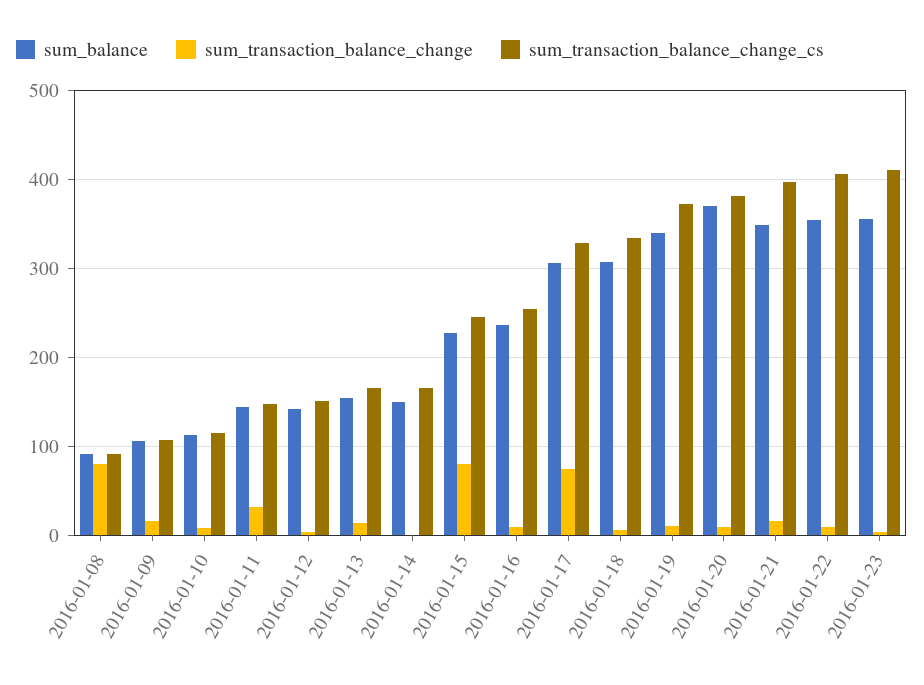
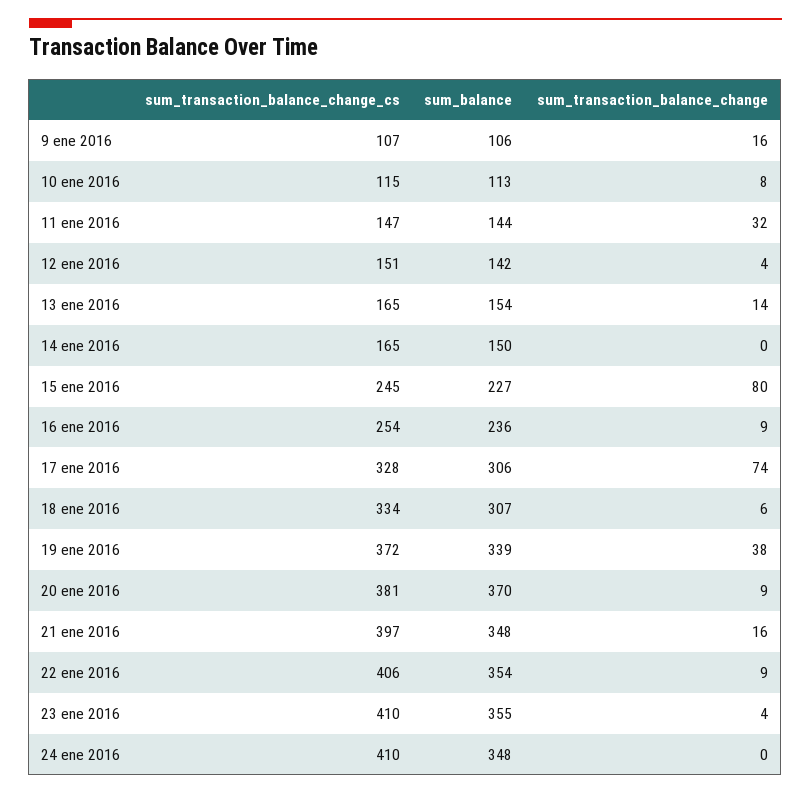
sum_balance, 2016-01-08: 90 -> none
sum_transaction_balance_change, 2016-01-08: 80 -> none
sum_transaction_balance_change_cs, 2016-01-08: 90 -> none
sum_transaction_balance_change, 2016-01-19: 10 -> 38
sum_transaction_balance_change_cs, 24 ene 2016: none -> 410
sum_balance, 24 ene 2016: none -> 348
sum_transaction_balance_change, 24 ene 2016: none -> 0

